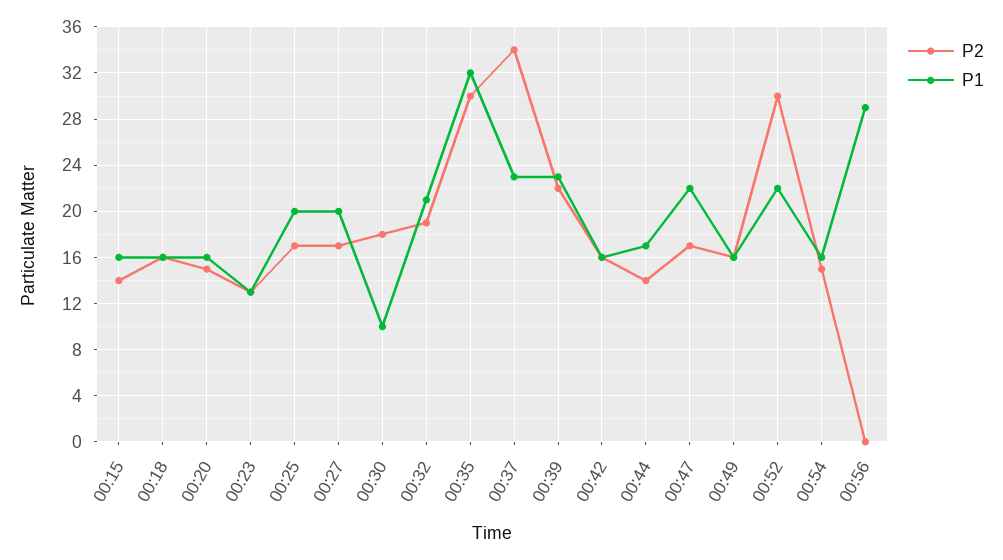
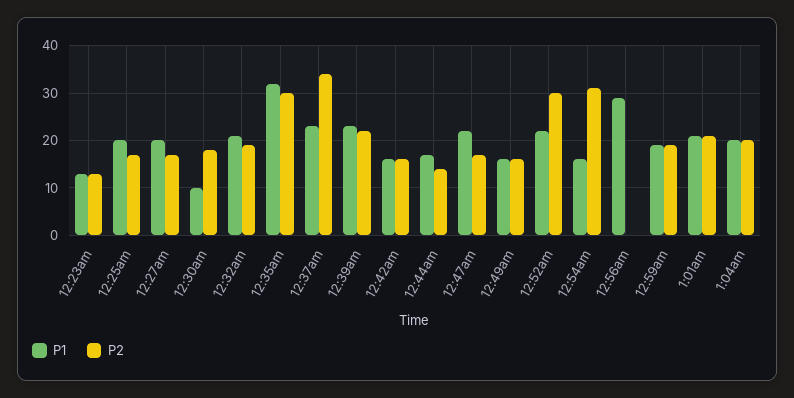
P2, 00:15: 14 -> none
P1, 00:15: 16 -> none
P2, 00:18: 16 -> none
P1, 00:18: 16 -> none
P2, 00:20: 15 -> none
P1, 00:20: 16 -> none
P2, 00:54: 15 -> 30
P1, 12:59am: none -> 20
P2, 12:59am: none -> 20
P1, 1:01am: none -> 20
P2, 1:01am: none -> 20
P1, 1:04am: none -> 20
P2, 1:04am: none -> 20

